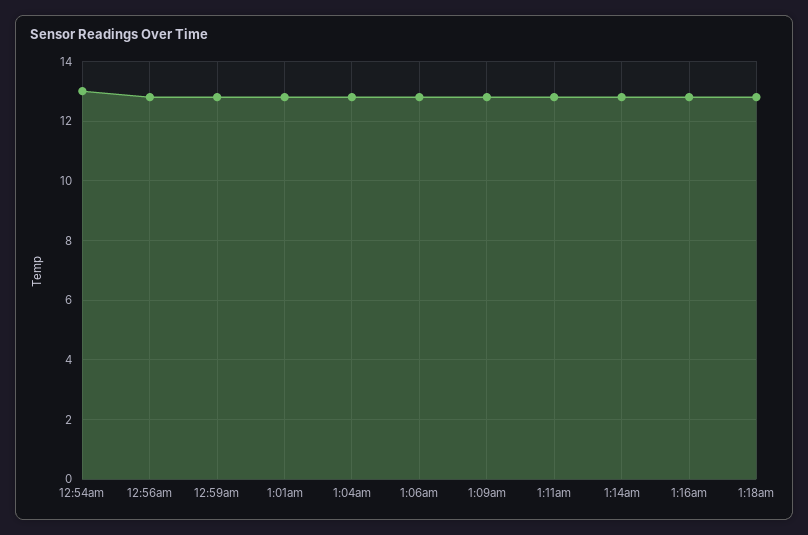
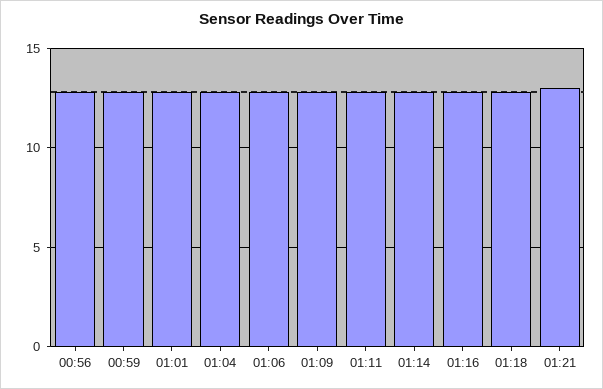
12:54am: 13 -> none
01:21: none -> 13

